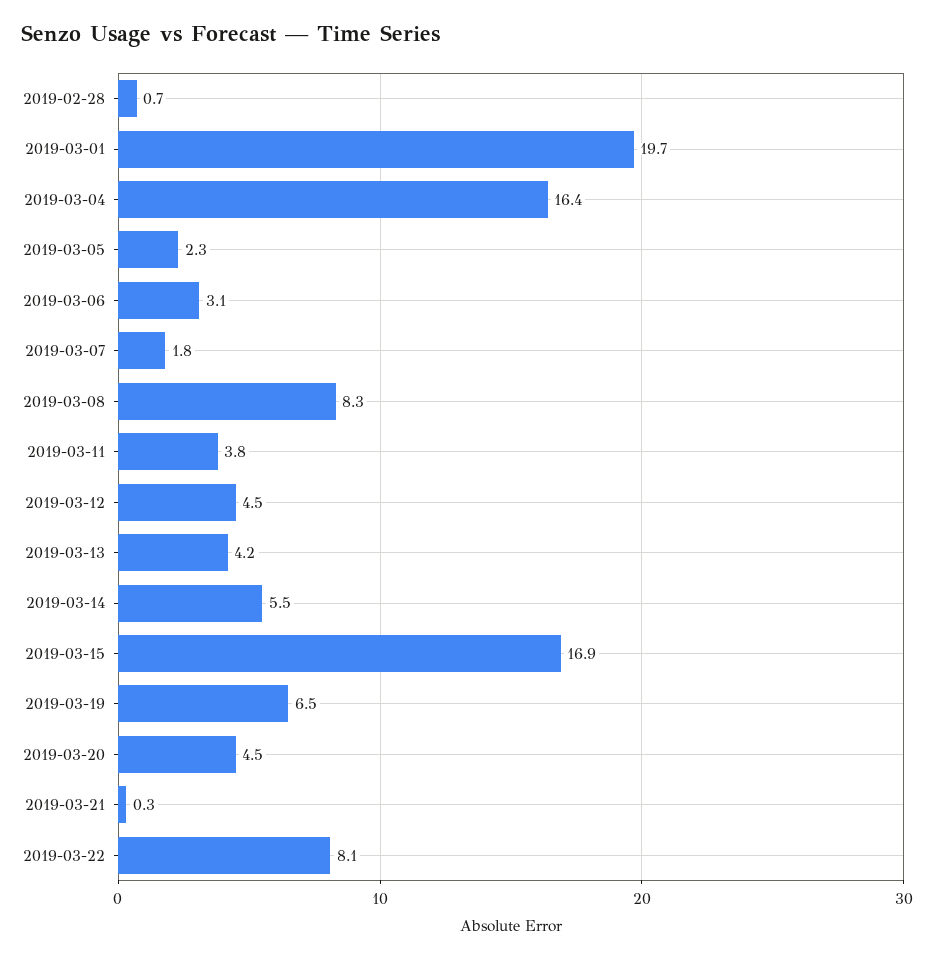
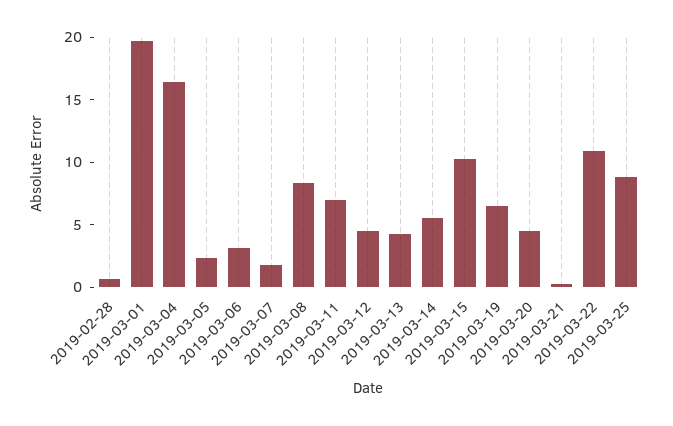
2019-03-11: 3.8 -> 7
2019-03-15: 16.9 -> 10
2019-03-22: 8.1 -> 11
2019-03-25: none -> 9

